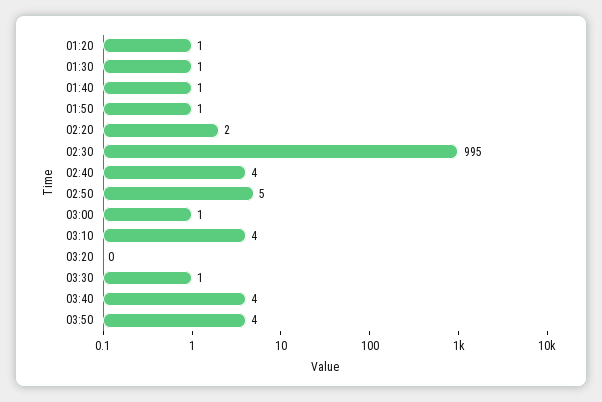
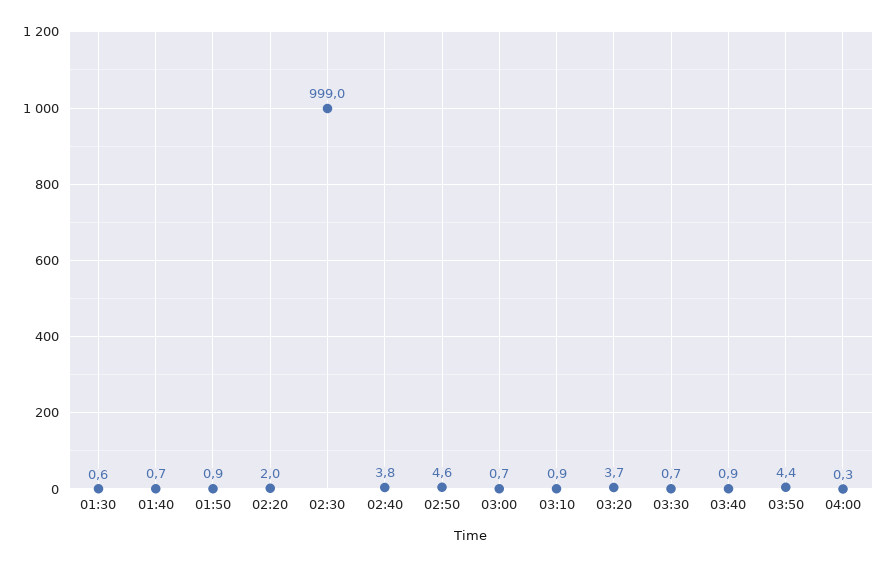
01:20: 1 -> none
02:30: 995 -> 999
03:10: 4 -> 0.9
03:20: 0 -> 3.7
03:40: 4 -> 0.9
04:00: none -> 0.3

